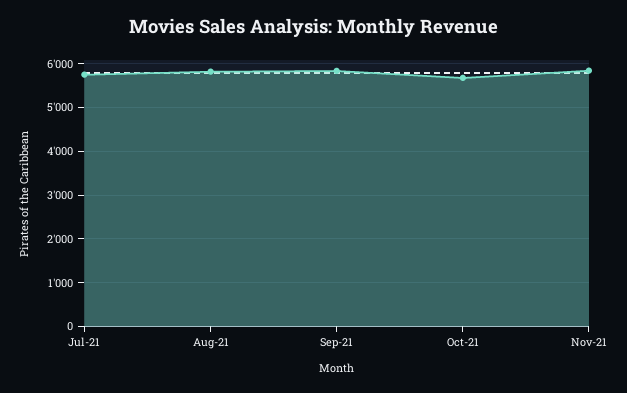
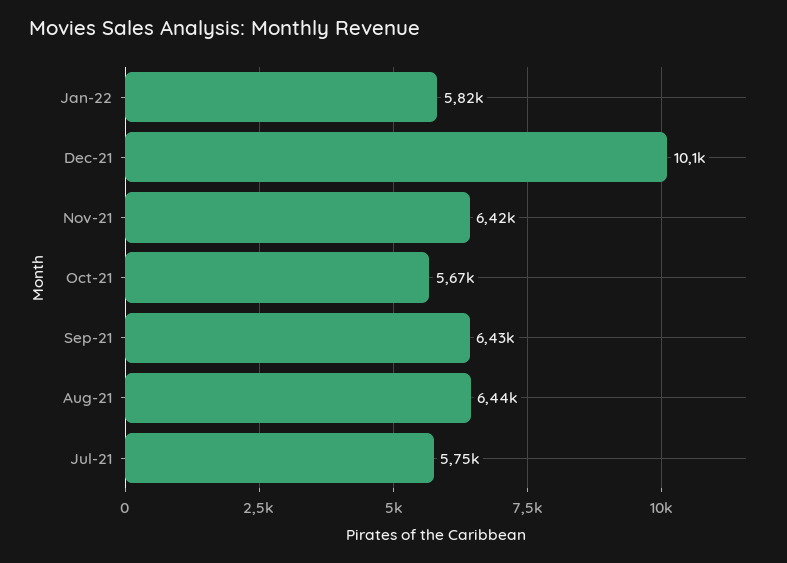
Aug-21: 5800 -> 6440
Sep-21: 5800 -> 6430
Nov-21: 5800 -> 6420
Jan-22: none -> 5820
Dec-21: none -> 10100

